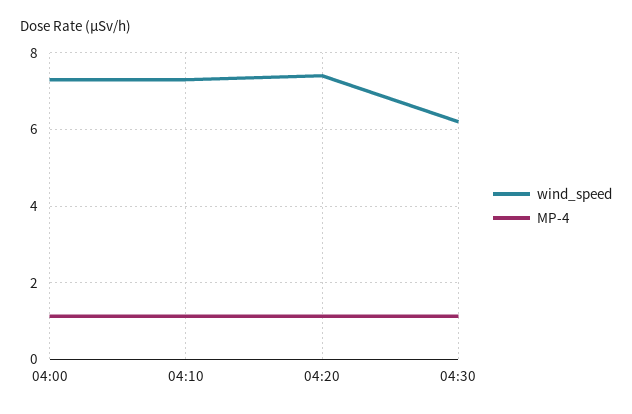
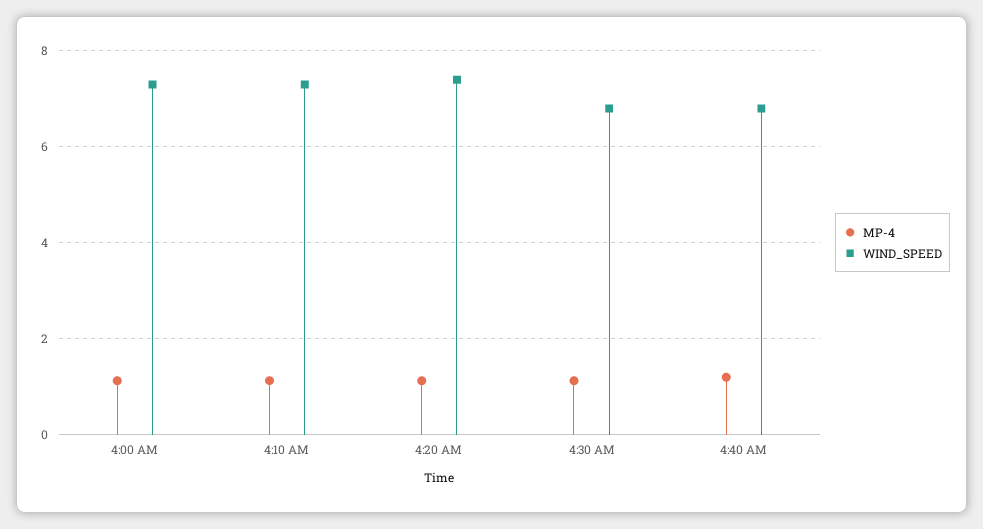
wind_speed, 04:30: 6.2 -> 6.8
MP-4, 4:40 AM: none -> 1.2
wind_speed, 4:40 AM: none -> 6.8

